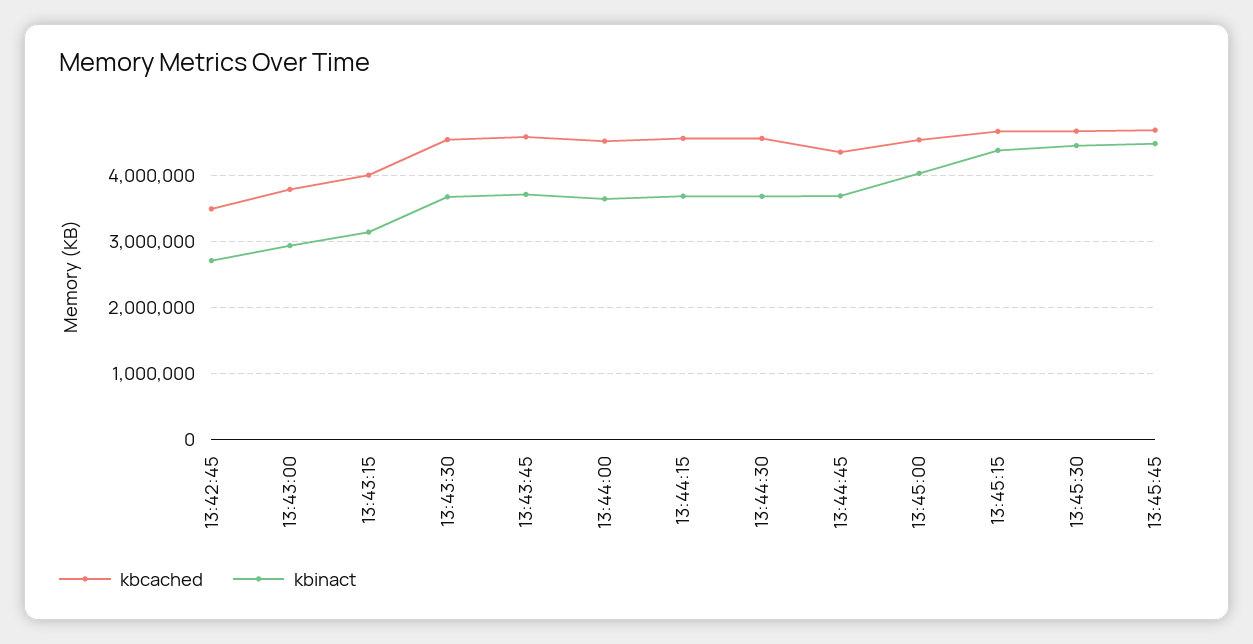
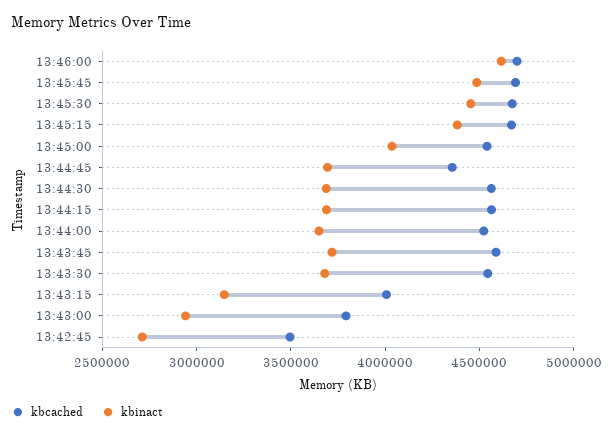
kbcached, 13:46:00: none -> 4700000
kbinact, 13:46:00: none -> 4600000

